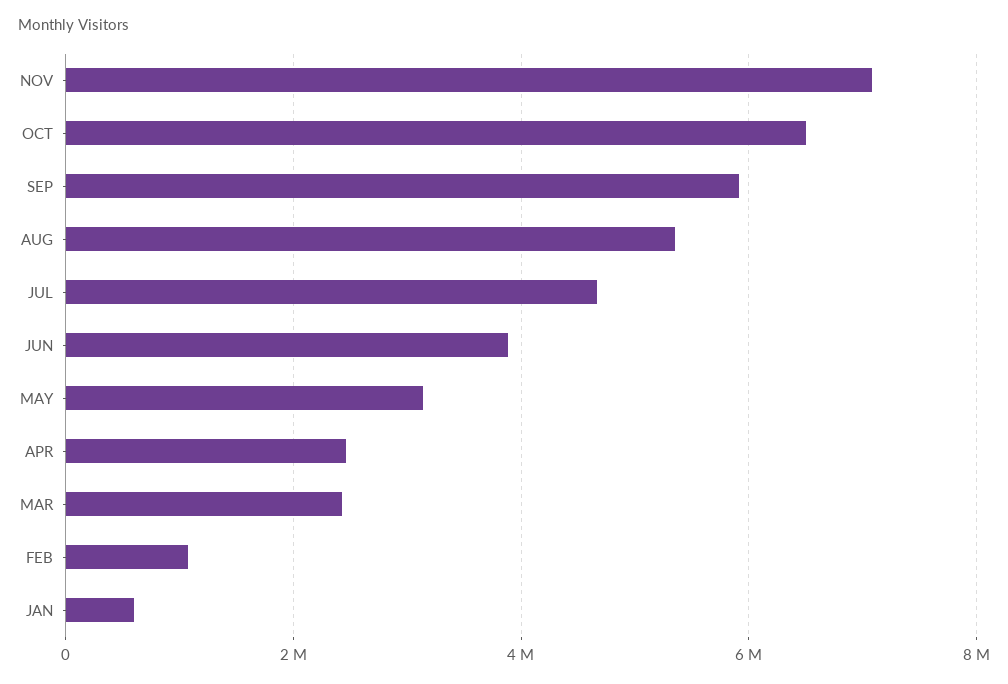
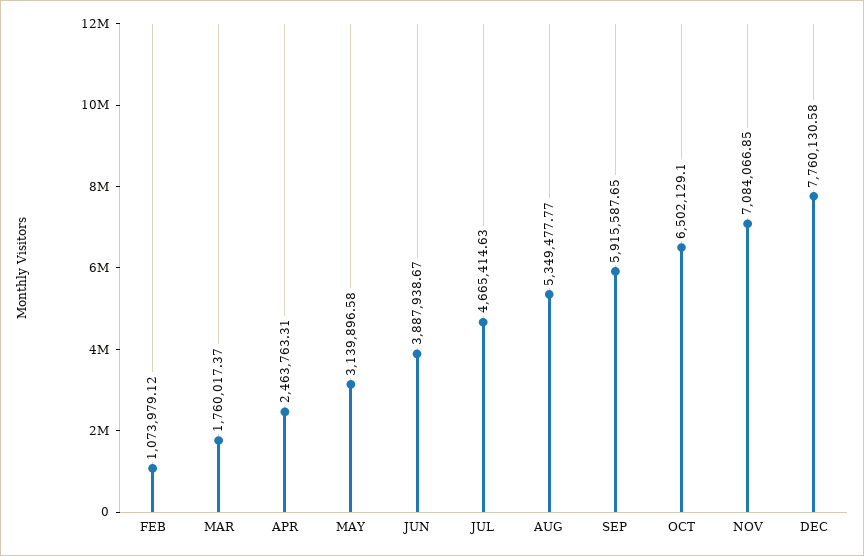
MAR: 2400000 -> 1760017.37
JAN: 600000 -> none
DEC: none -> 7760130.58

